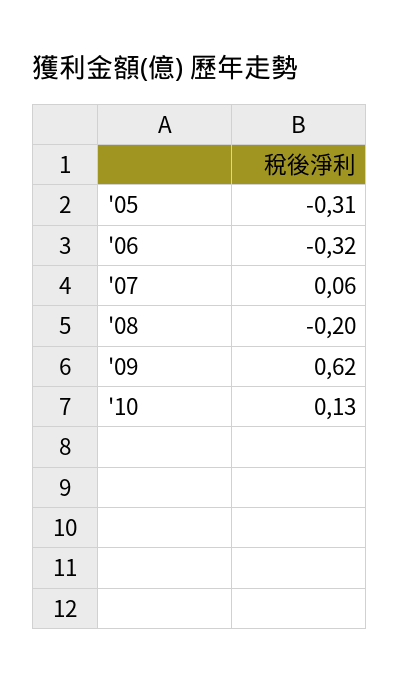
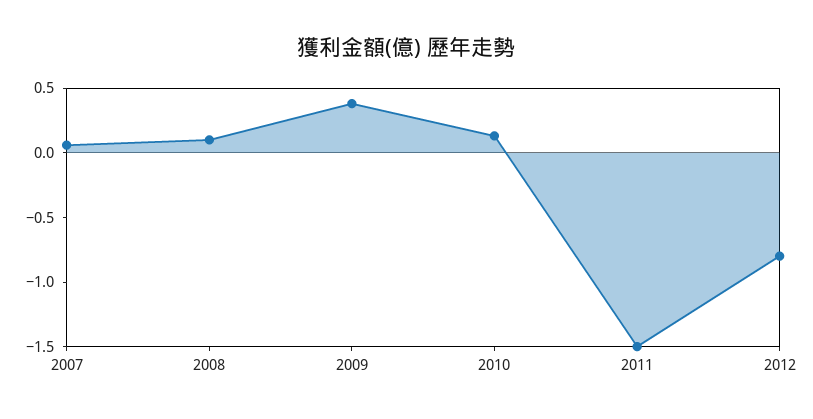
'05: -0.31 -> none
'06: -0.32 -> none
'08: -0.2 -> 0.1
'09: 0.62 -> 0.4
2011: none -> -1.5
2012: none -> -0.8

